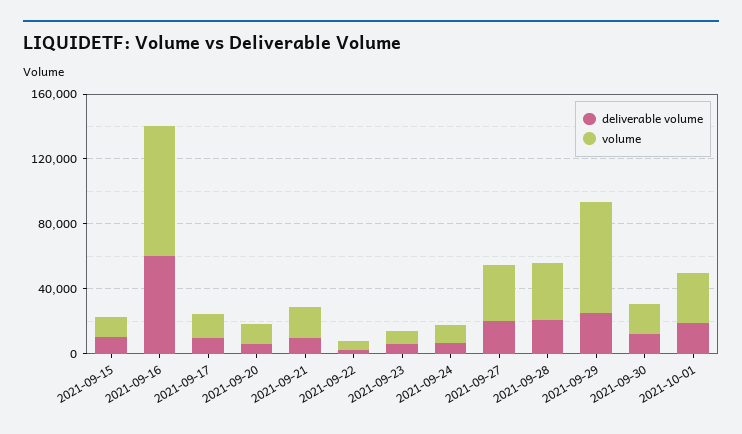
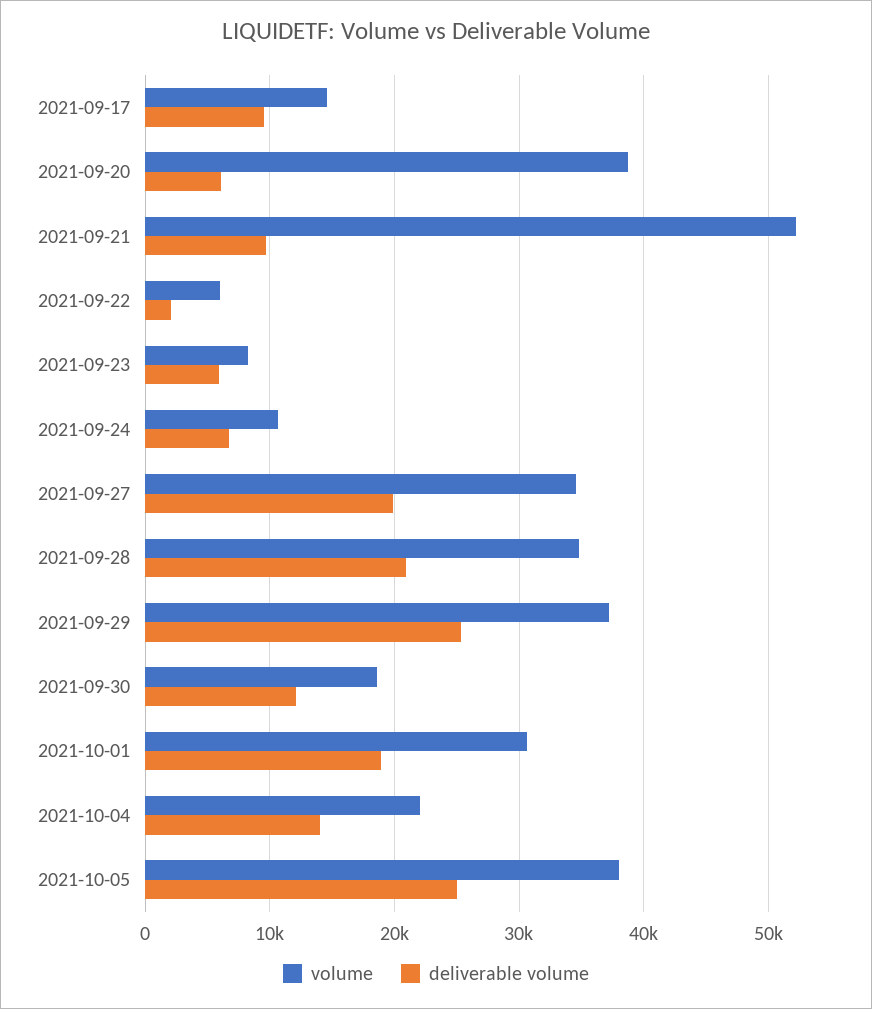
deliverable volume, 2021-09-15: 10000 -> none
volume, 2021-09-15: 10000 -> none
deliverable volume, 2021-09-16: 60000 -> none
volume, 2021-09-16: 80000 -> none
volume, 2021-09-20: 10000 -> 39000
volume, 2021-09-21: 20000 -> 52000
volume, 2021-09-29: 70000 -> 37000
volume, 2021-10-04: none -> 22000
deliverable volume, 2021-10-04: none -> 14000
volume, 2021-10-05: none -> 38000
deliverable volume, 2021-10-05: none -> 25000

